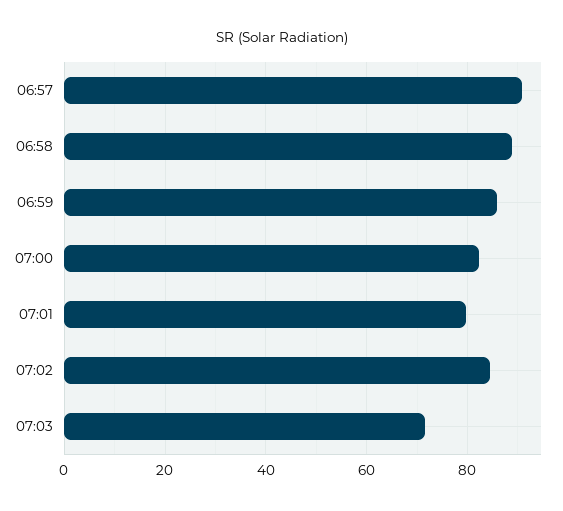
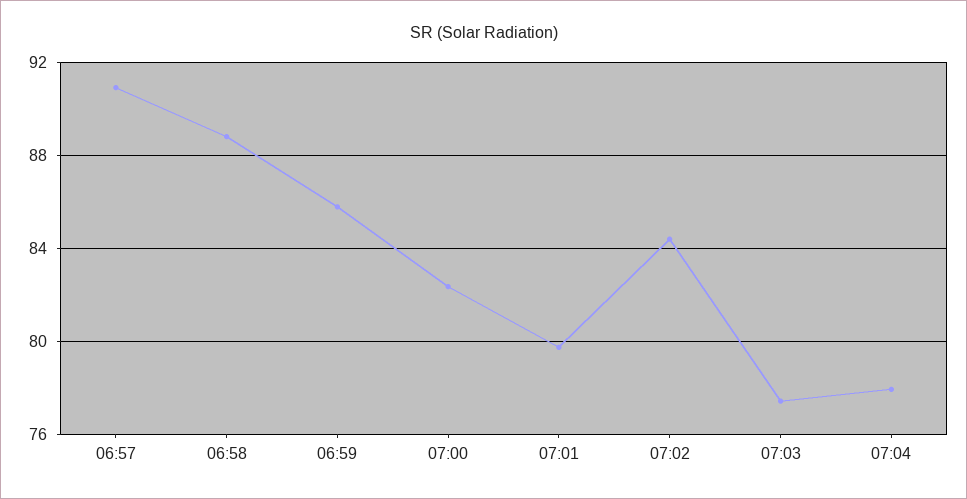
07:03: 72 -> 77.5
07:04: none -> 78

